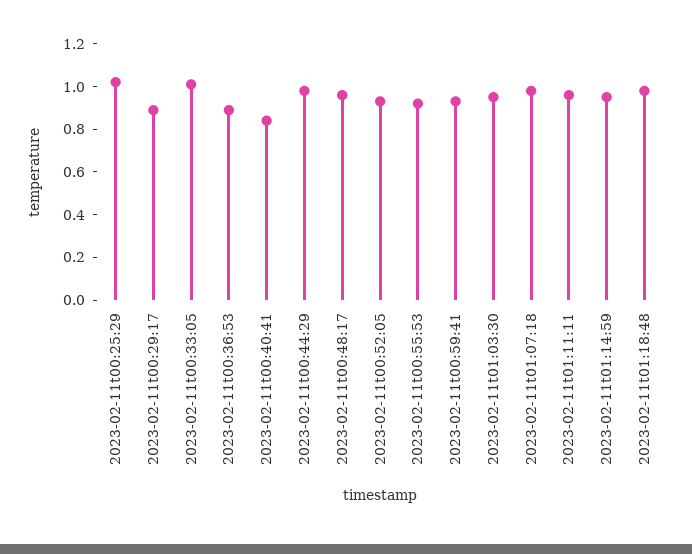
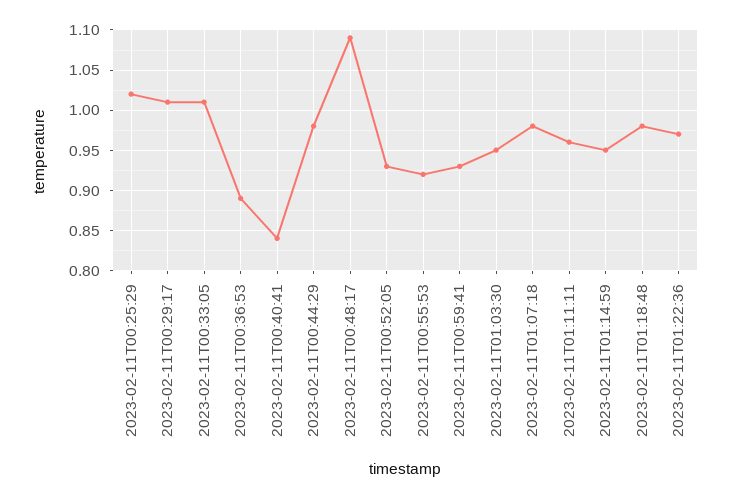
2023-02-11t00:29:17: 0.9 -> 1.01
2023-02-11t00:48:17: 0.95 -> 1.09
2023-02-11T01:22:36: none -> 0.97

